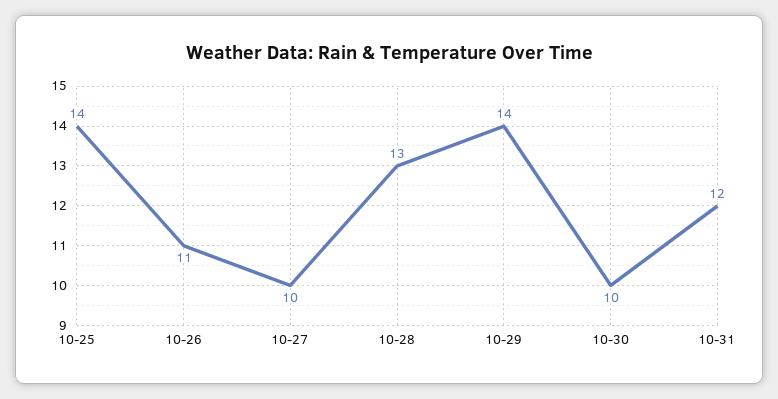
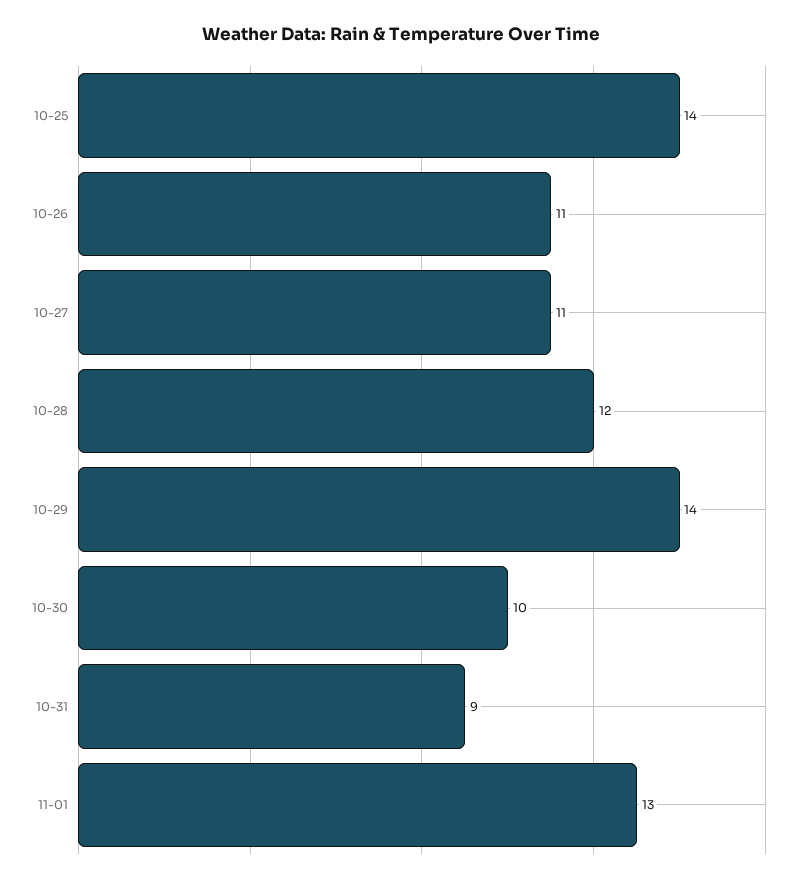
10-27: 10 -> 11
10-28: 13 -> 12
10-31: 12 -> 9
11-01: none -> 13

